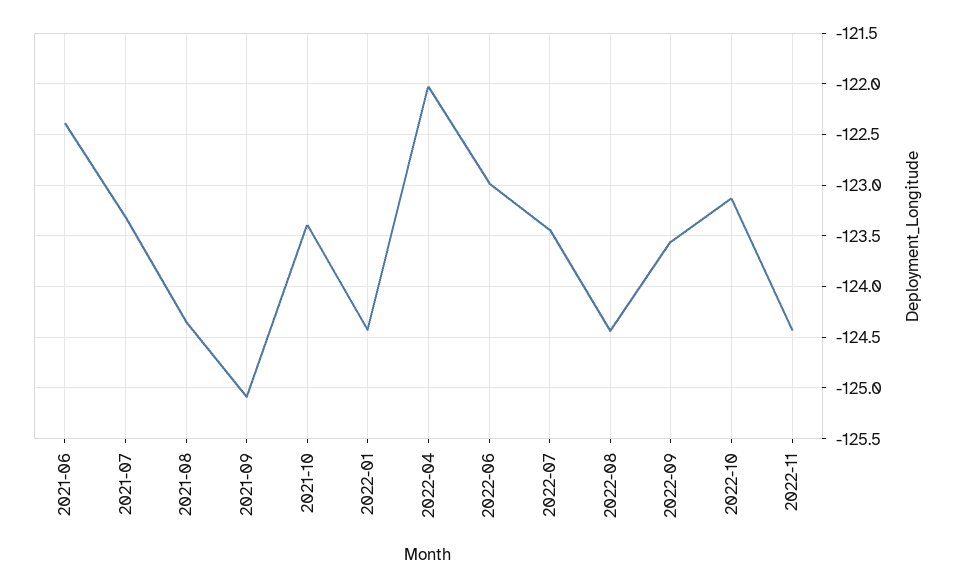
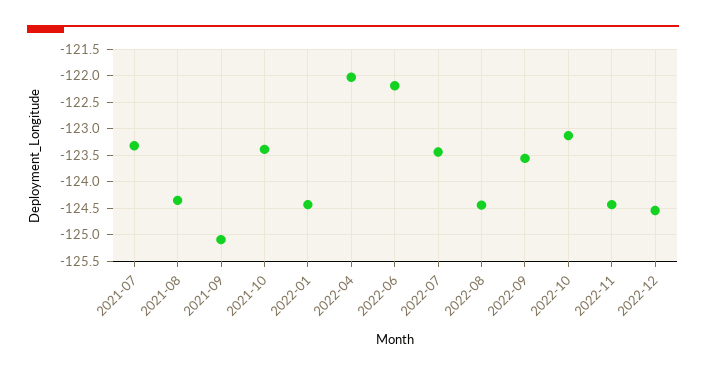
2021-06: -122.4 -> none
2022-06: -123 -> -122.25
2022-12: none -> -124.5

